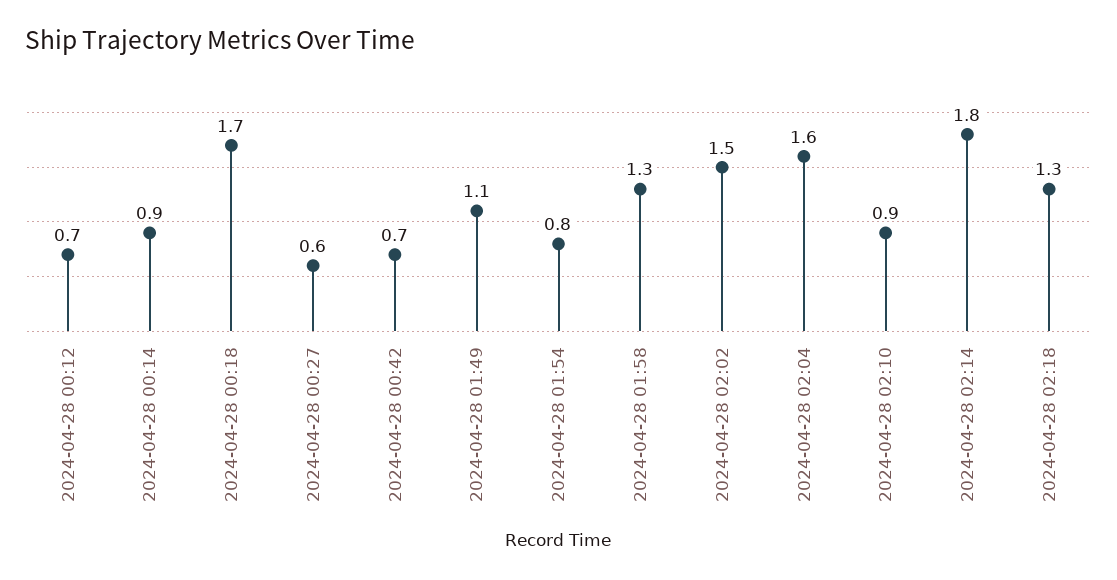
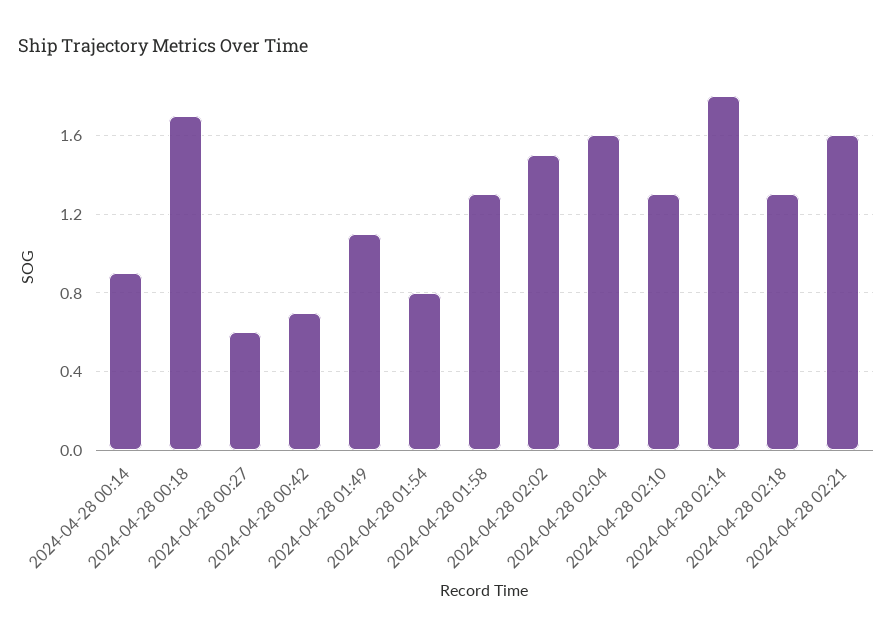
2024-04-28 00:12: 0.7 -> none
2024-04-28 02:10: 0.9 -> 1.3
2024-04-28 02:21: none -> 1.6

